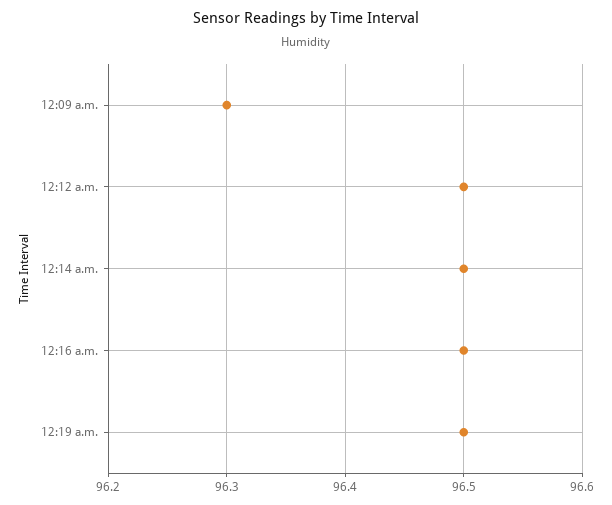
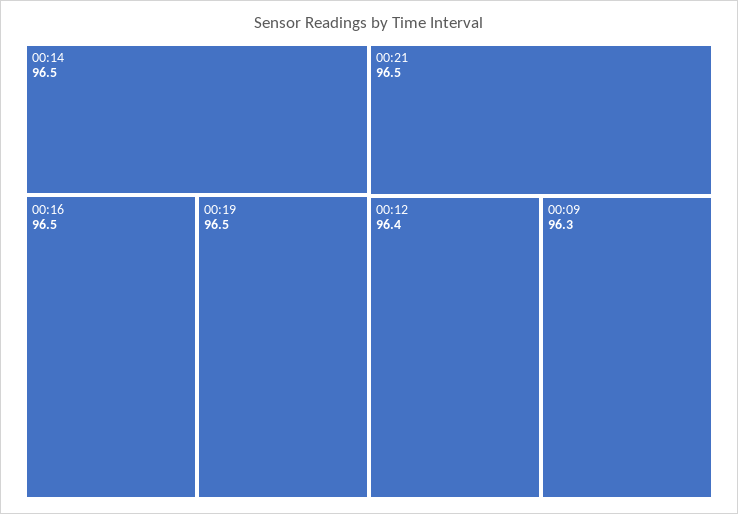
12:12 a.m.: 96.5 -> 96.4
00:21: none -> 96.5

